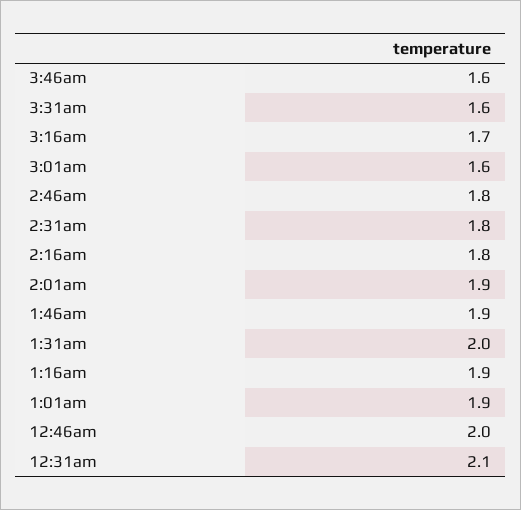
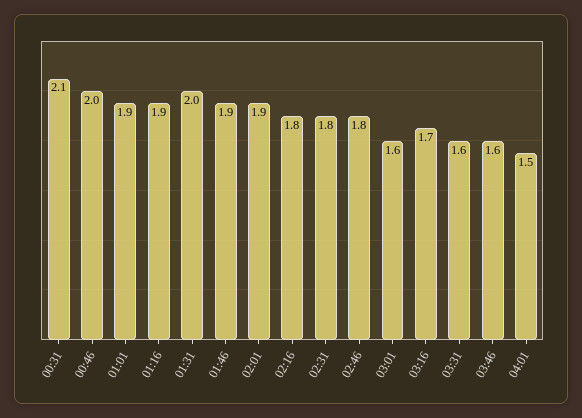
04:01: none -> 1.5

